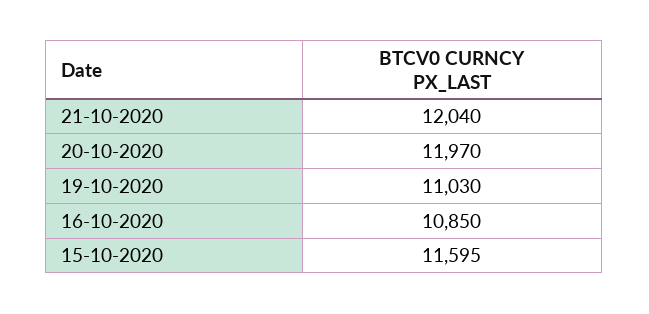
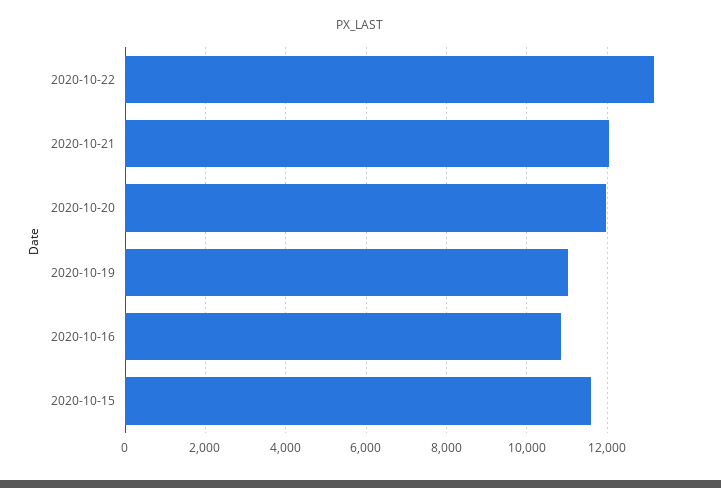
2020-10-22: none -> 13200

